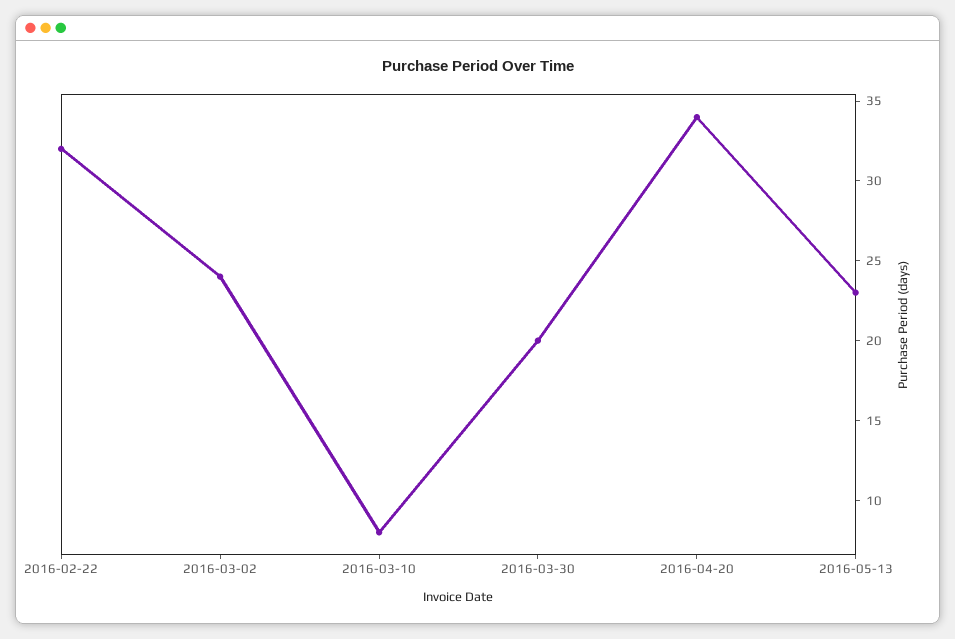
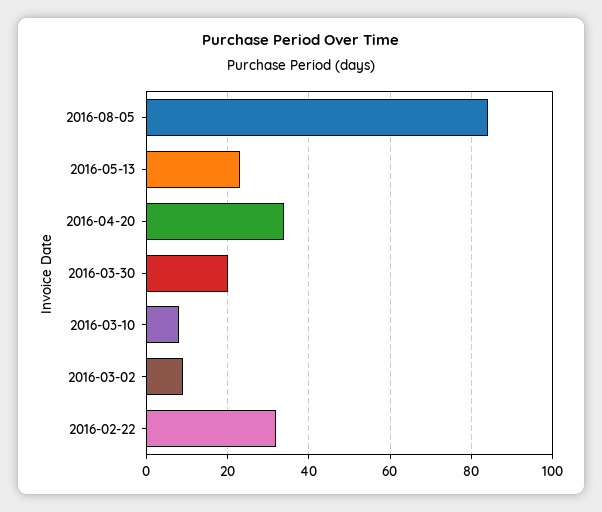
2016-03-02: 24 -> 10
2016-08-05: none -> 85

